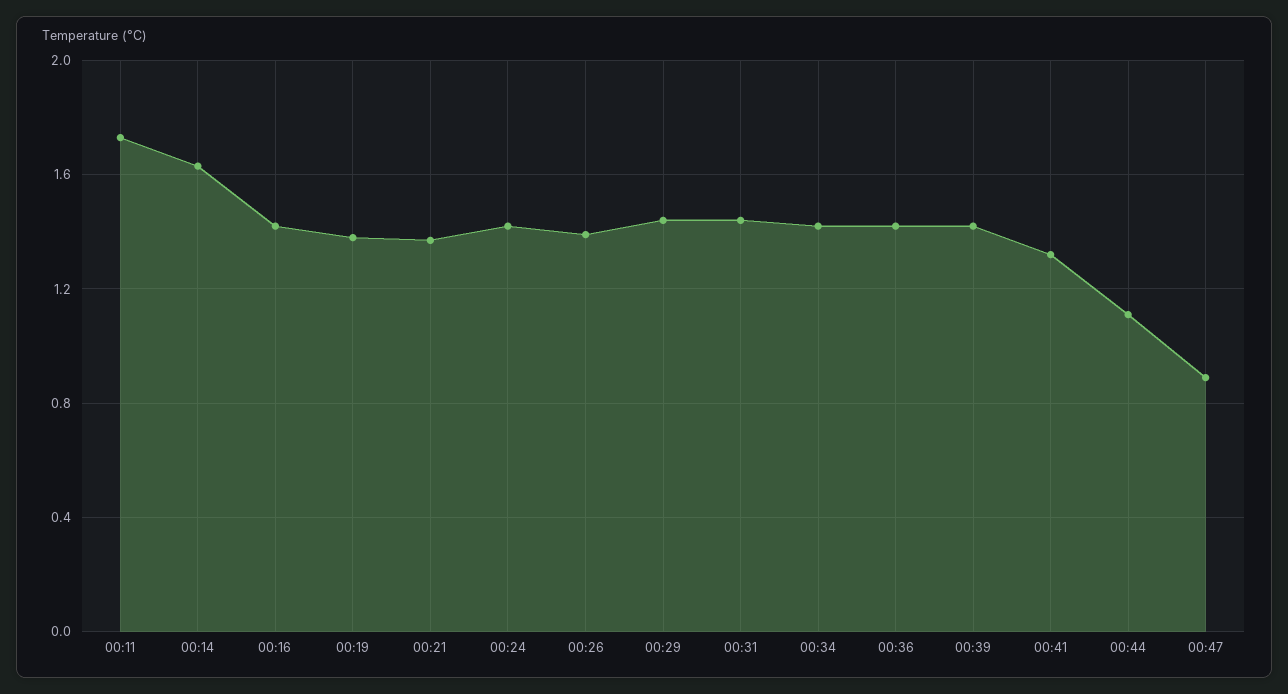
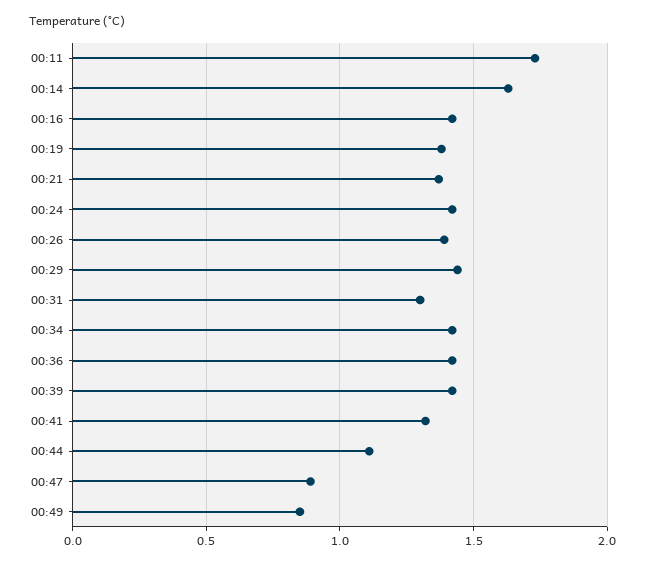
00:31: 1.45 -> 1.3
00:49: none -> 0.85

